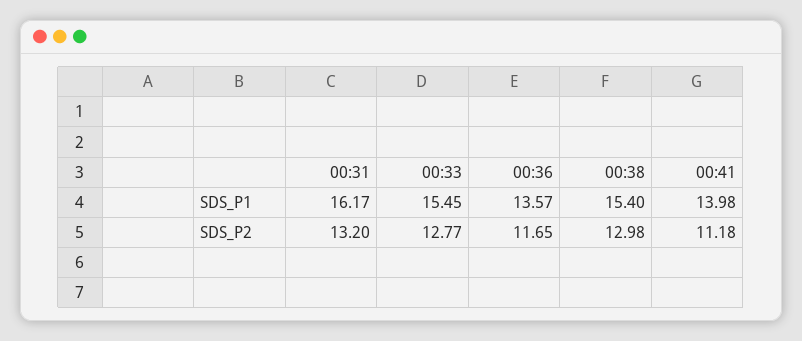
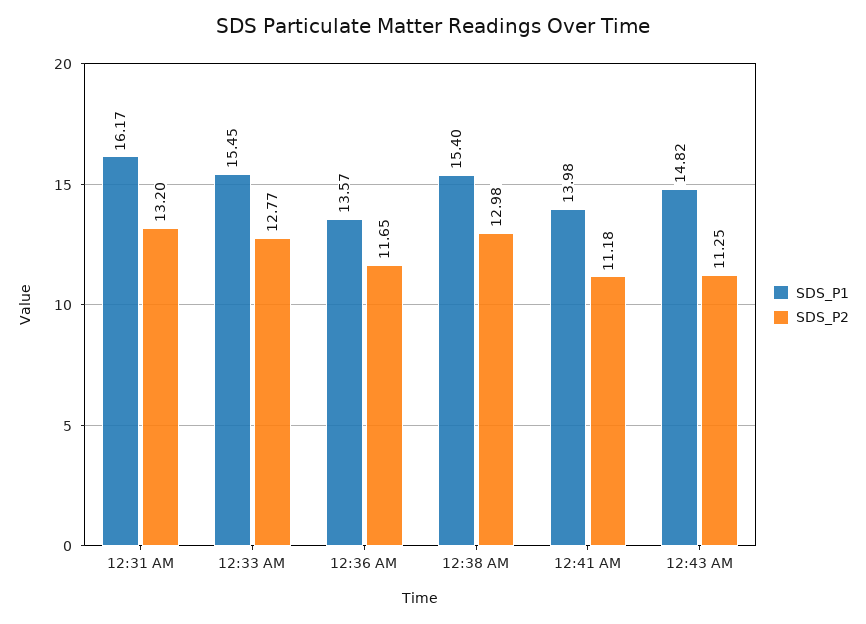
SDS_P1, 12:43 AM: none -> 14.82
SDS_P2, 12:43 AM: none -> 11.25

